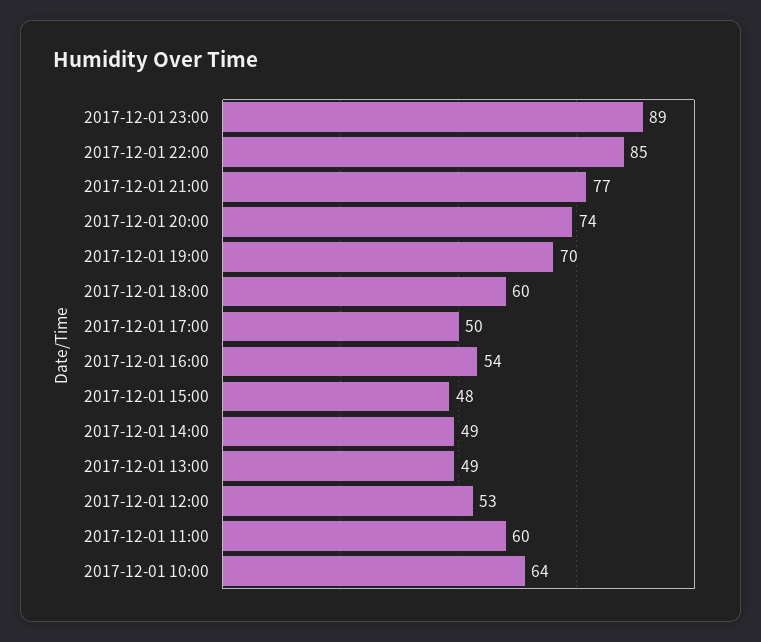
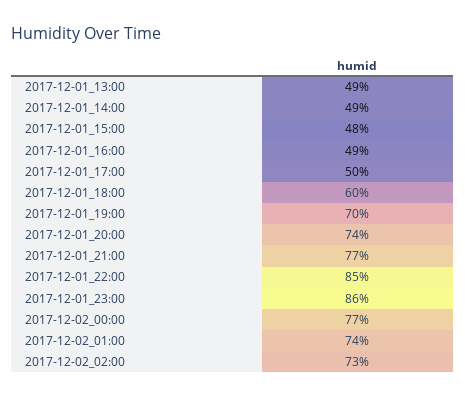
2017-12-01 23:00: 89 -> 86
2017-12-01 16:00: 54 -> 49
2017-12-01 12:00: 53 -> none
2017-12-01 11:00: 60 -> none
2017-12-01 10:00: 64 -> none
2017-12-02_00:00: none -> 77
2017-12-02_01:00: none -> 74
2017-12-02_02:00: none -> 73

